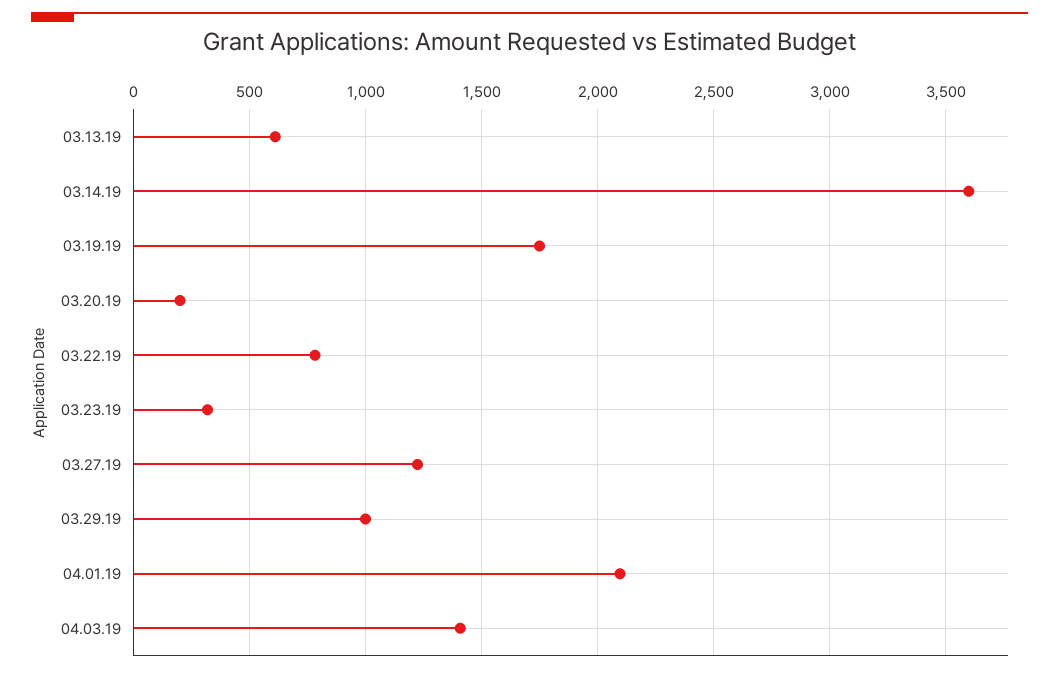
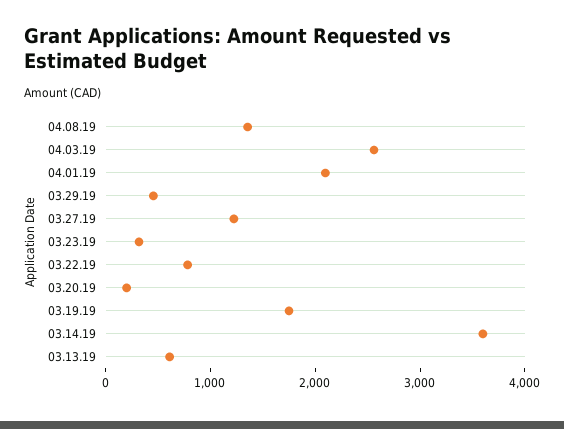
03.29.19: 1000 -> 400
04.03.19: 1400 -> 2600
04.08.19: none -> 1400

